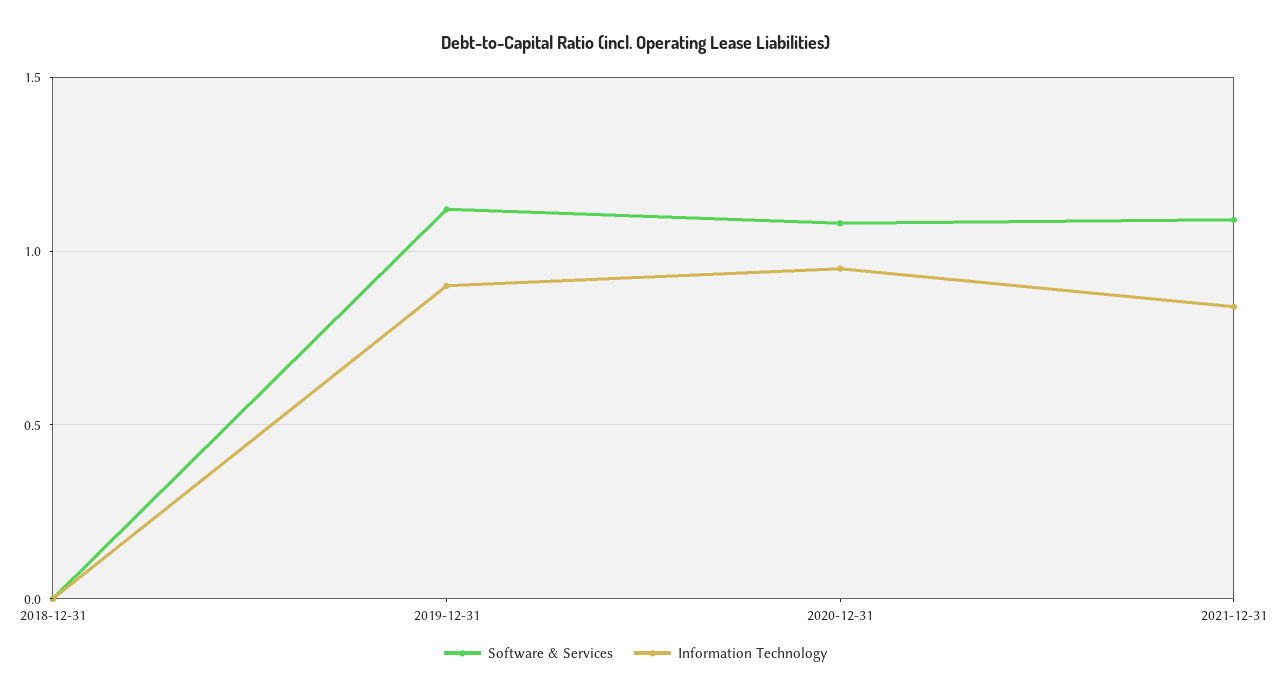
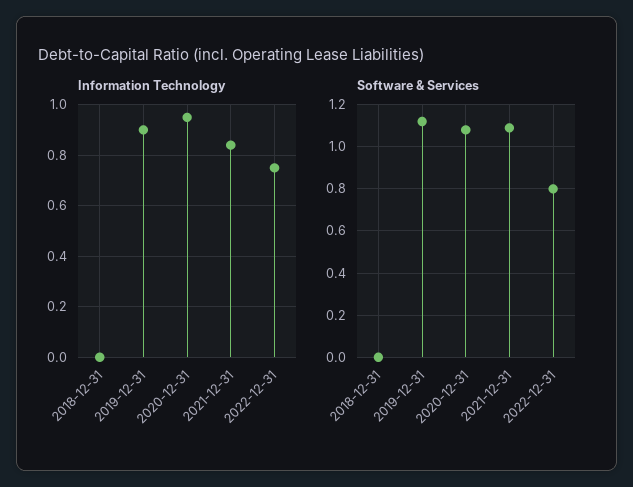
Information Technology, 2022-12-31: none -> 0.75
Software & Services, 2022-12-31: none -> 0.8

